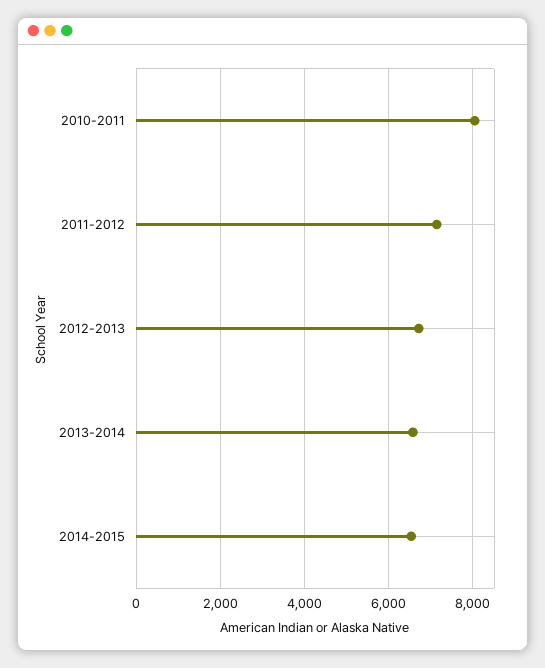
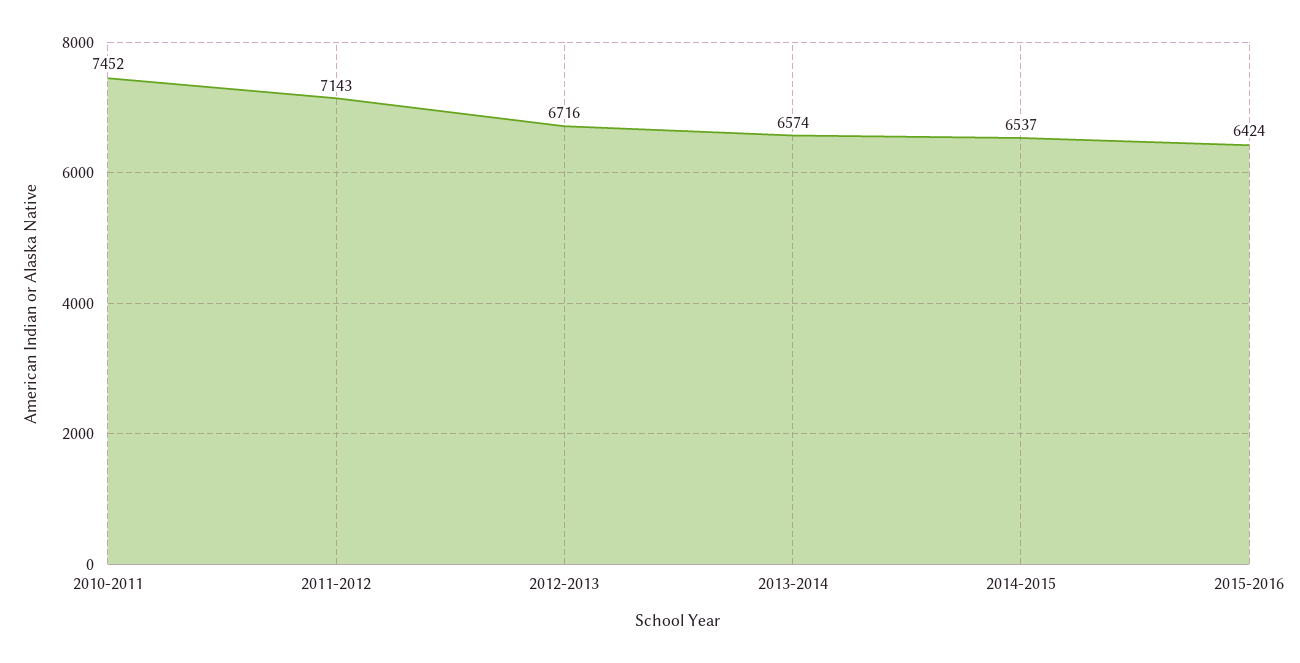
2010-2011: 8000 -> 7452
2015-2016: none -> 6424

